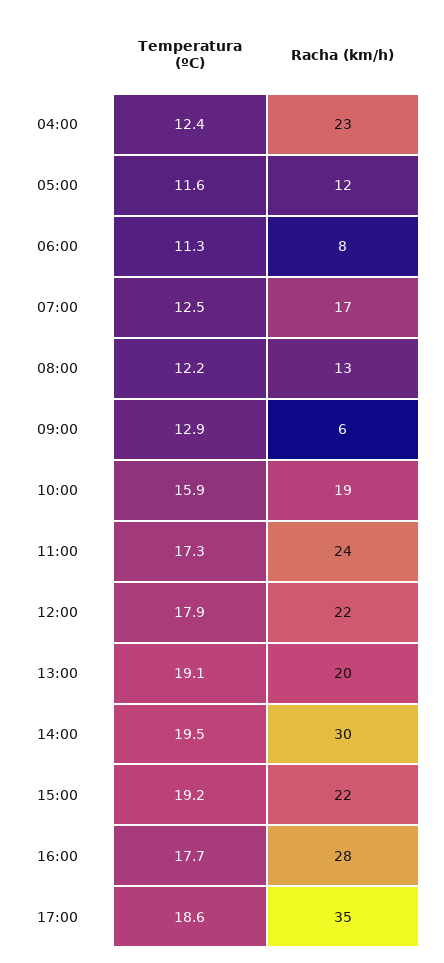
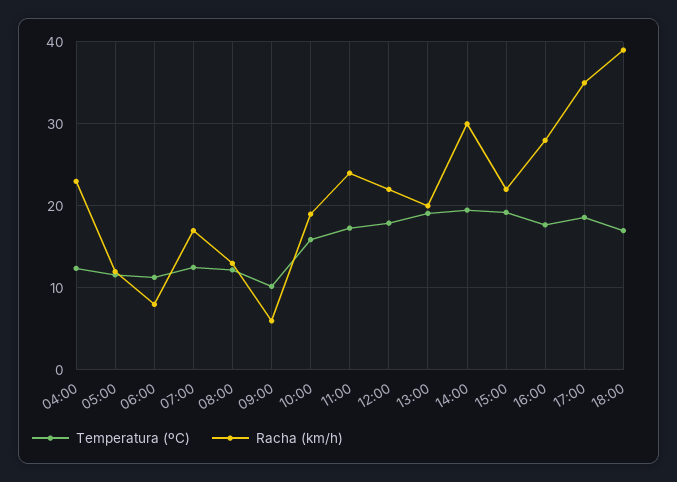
Temperatura (ºC), 09:00: 12.9 -> 10
Temperatura (ºC), 18:00: none -> 17
Racha (km/h), 18:00: none -> 39

